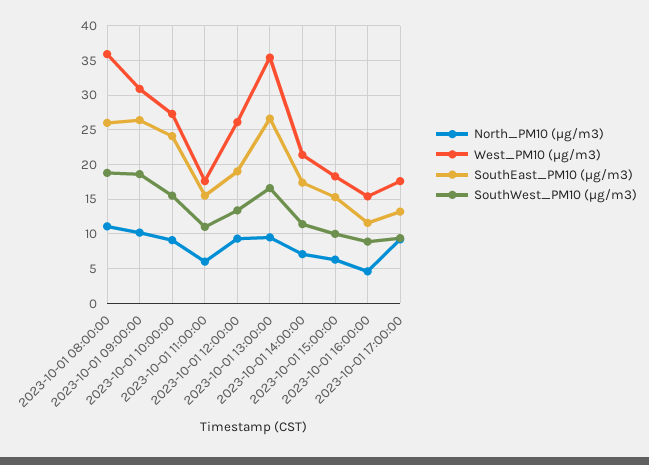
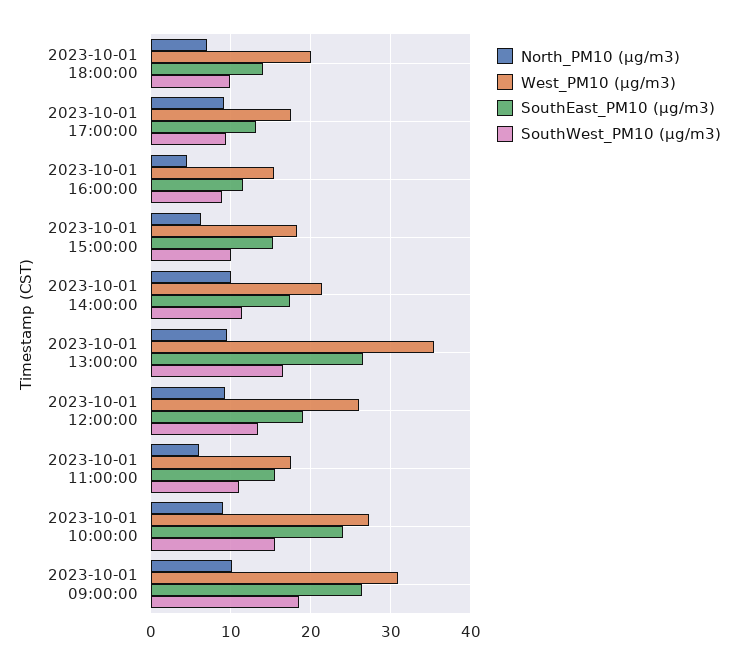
North_PM10 (µg/m3), 2023-10-01 08:00:00: 11 -> none
West_PM10 (µg/m3), 2023-10-01 08:00:00: 36 -> none
SouthEast_PM10 (µg/m3), 2023-10-01 08:00:00: 26 -> none
SouthWest_PM10 (µg/m3), 2023-10-01 08:00:00: 19 -> none
North_PM10 (µg/m3), 2023-10-01 14:00:00: 7 -> 10
North_PM10 (µg/m3), 2023-10-01 18:00:00: none -> 7
West_PM10 (µg/m3), 2023-10-01 18:00:00: none -> 20
SouthEast_PM10 (µg/m3), 2023-10-01 18:00:00: none -> 14
SouthWest_PM10 (µg/m3), 2023-10-01 18:00:00: none -> 10

